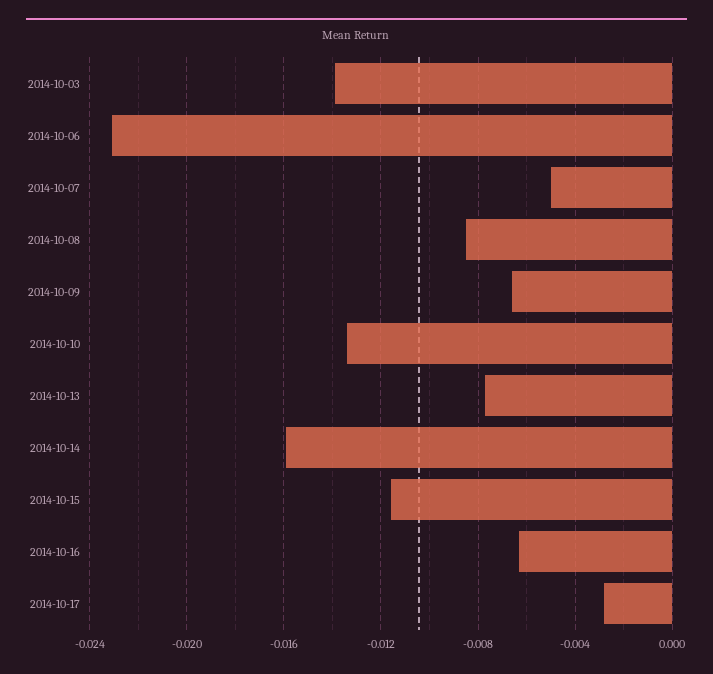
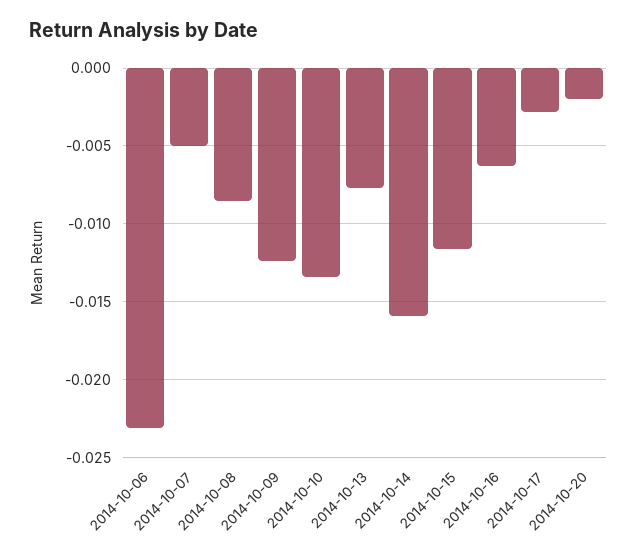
2014-10-03: -0.014 -> none
2014-10-09: -0.0065 -> -0.0125
2014-10-20: none -> -0.002

